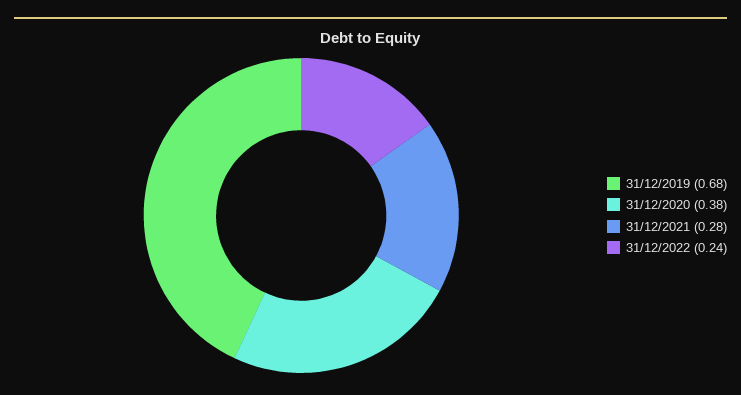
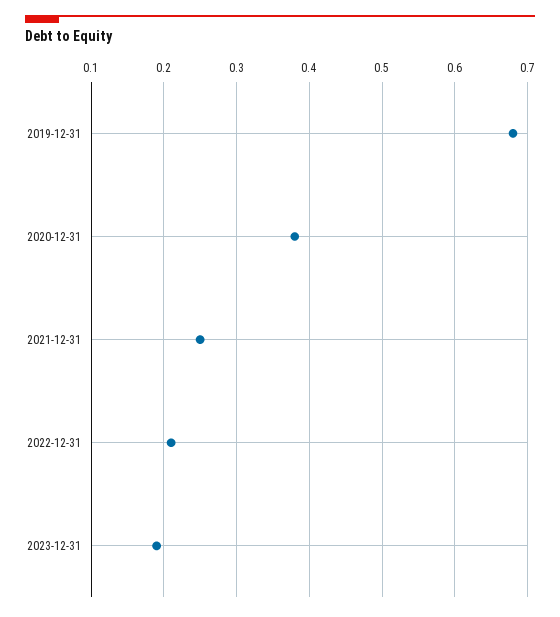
31/12/2021: 0.28 -> 0.25
31/12/2022: 0.24 -> 0.21
2023-12-31: none -> 0.19

